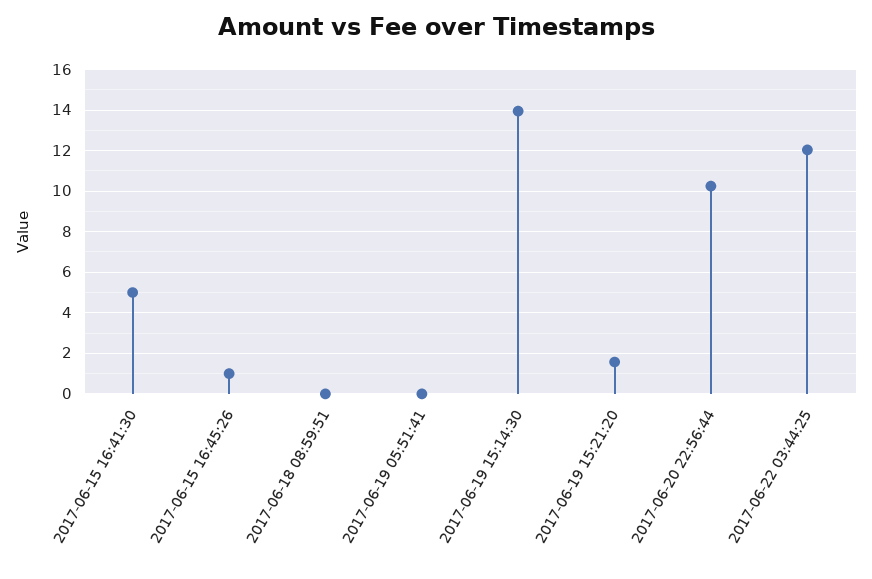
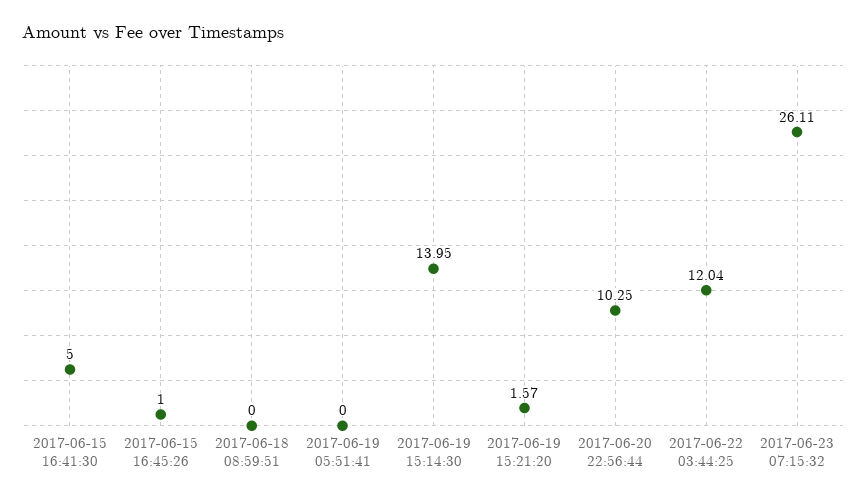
2017-06-23 07:15:32: none -> 26.11

